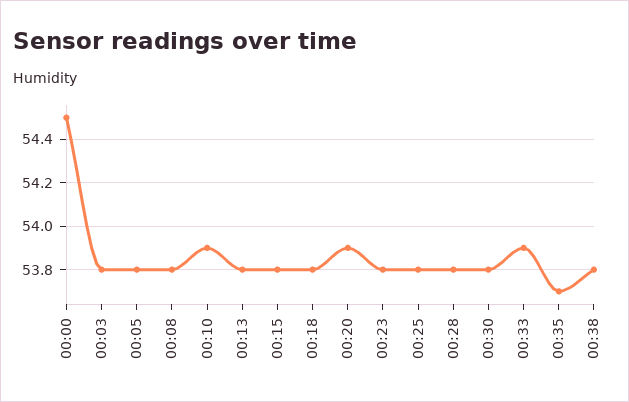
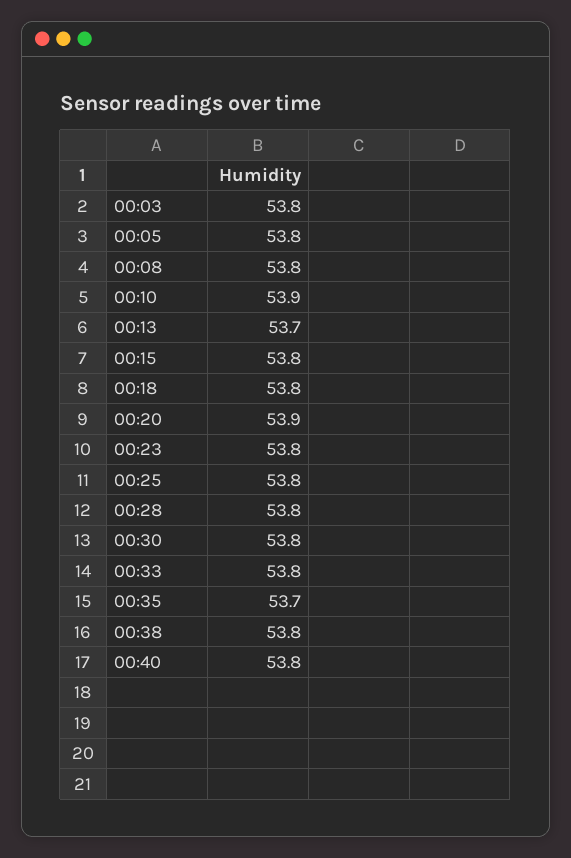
00:00: 54.5 -> none
00:13: 53.8 -> 53.7
00:33: 53.9 -> 53.8
00:40: none -> 53.8

